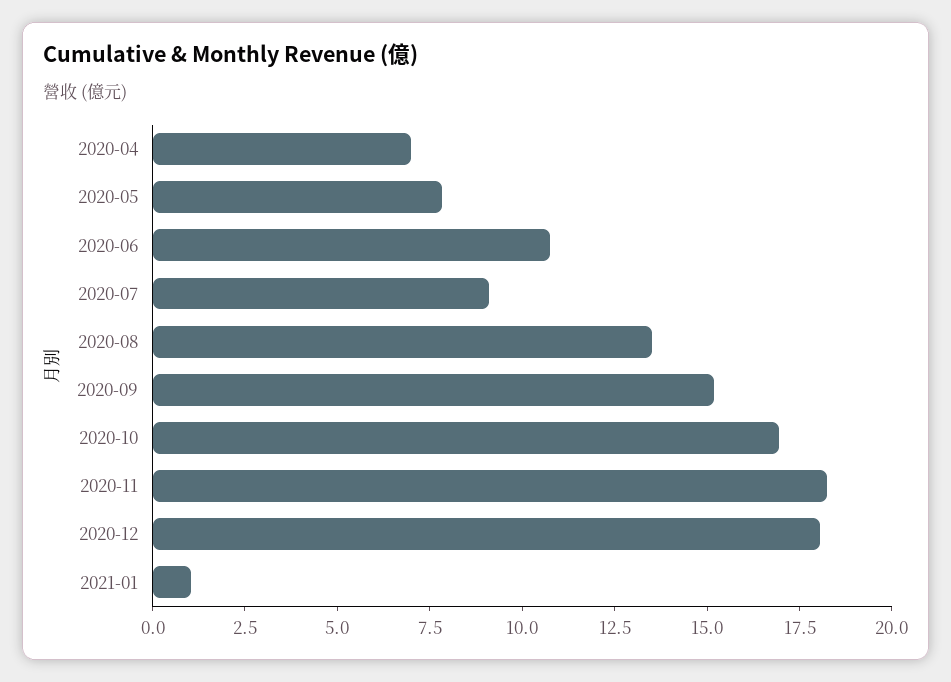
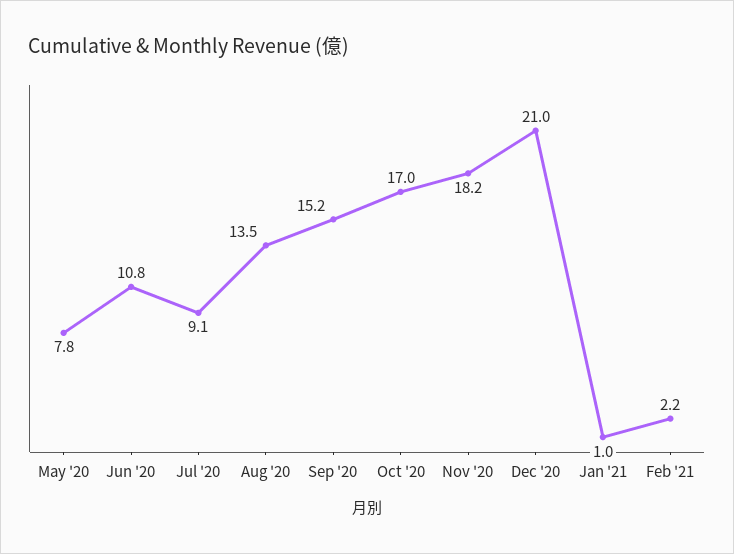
2020-04: 7 -> none
2020-12: 18 -> 21
Feb '21: none -> 2.2

